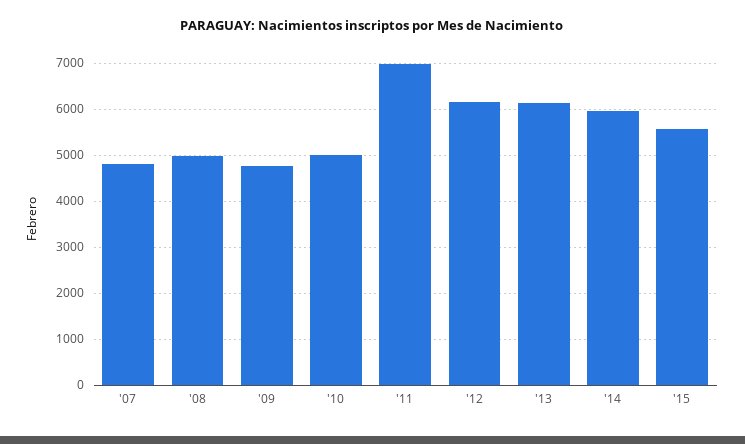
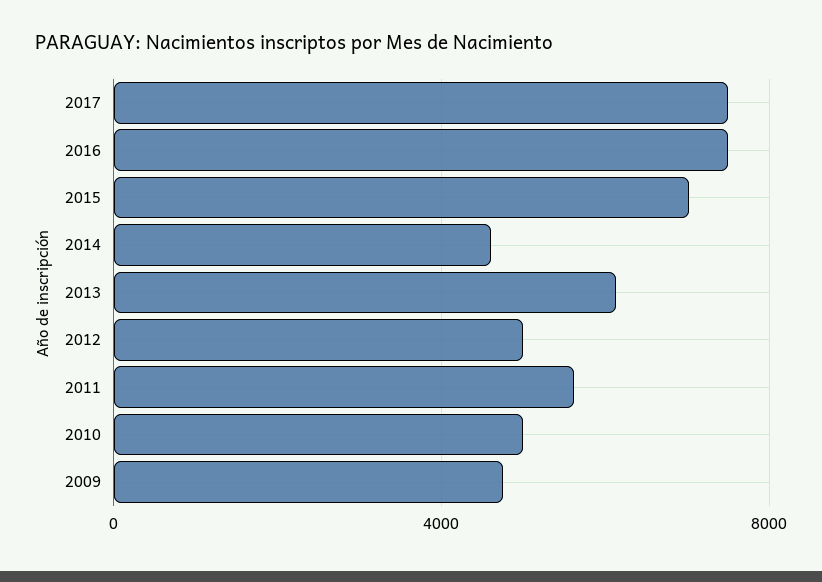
'07: 4800 -> none
'08: 5000 -> none
'11: 7000 -> 5500
'12: 6200 -> 5000
'14: 6000 -> 4500
'15: 5600 -> 7000
2017: none -> 7500
2016: none -> 7500

